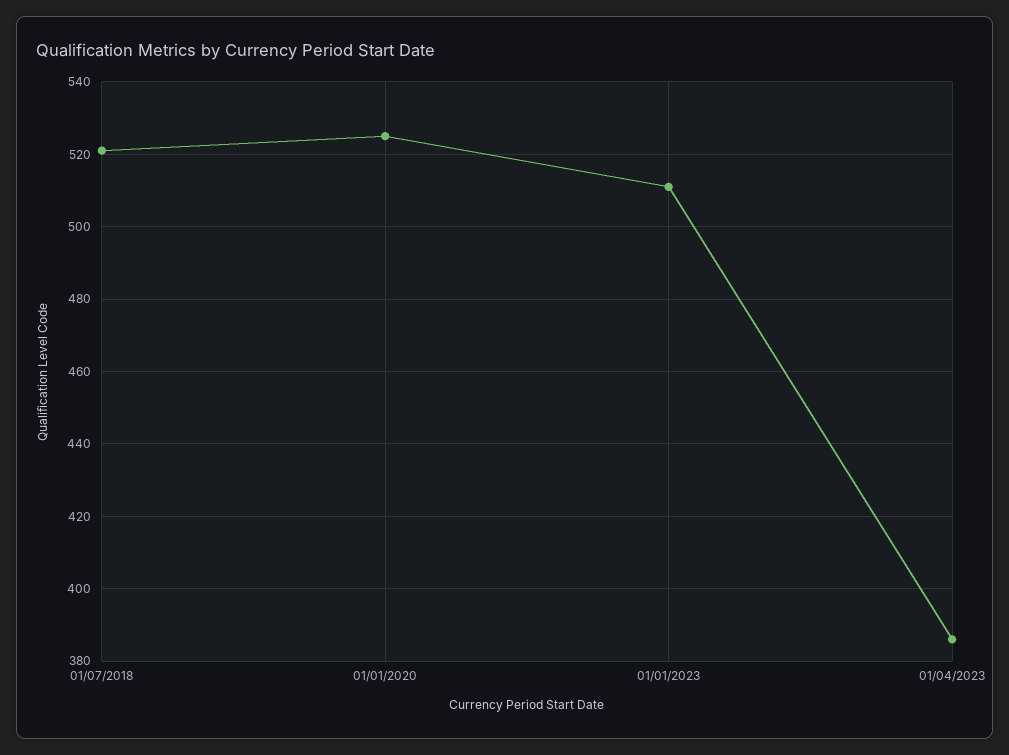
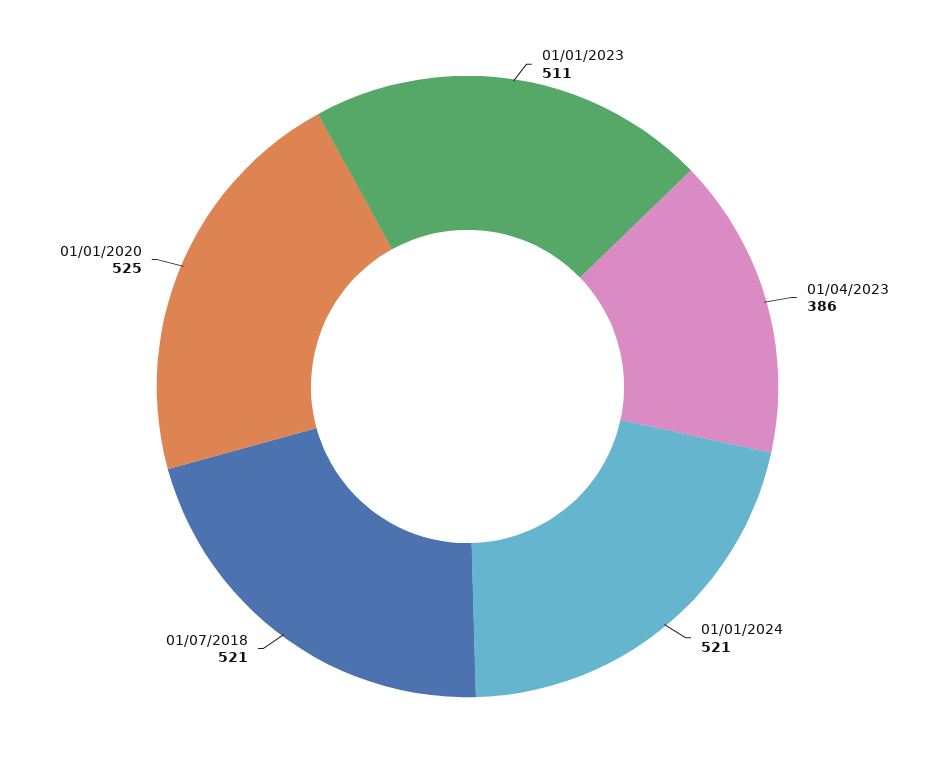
01/01/2024: none -> 521

